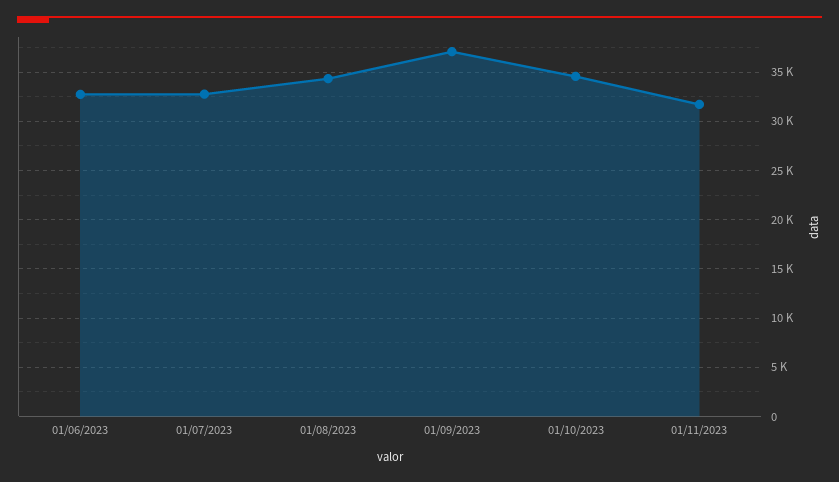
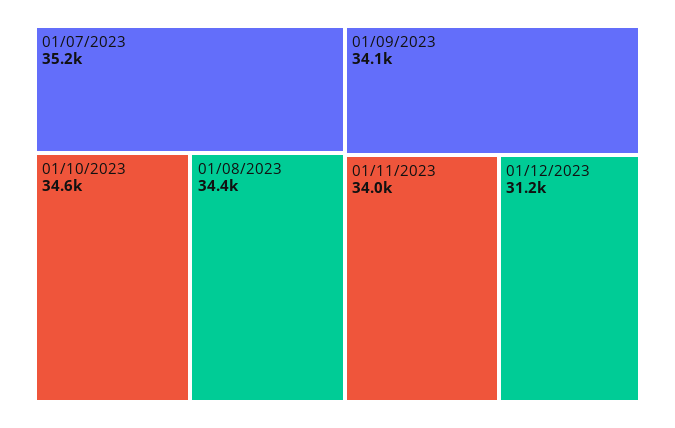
01/06/2023: 33000 -> none
01/07/2023: 33000 -> 35200
01/09/2023: 37000 -> 34100
01/11/2023: 32000 -> 34000
01/12/2023: none -> 31200

